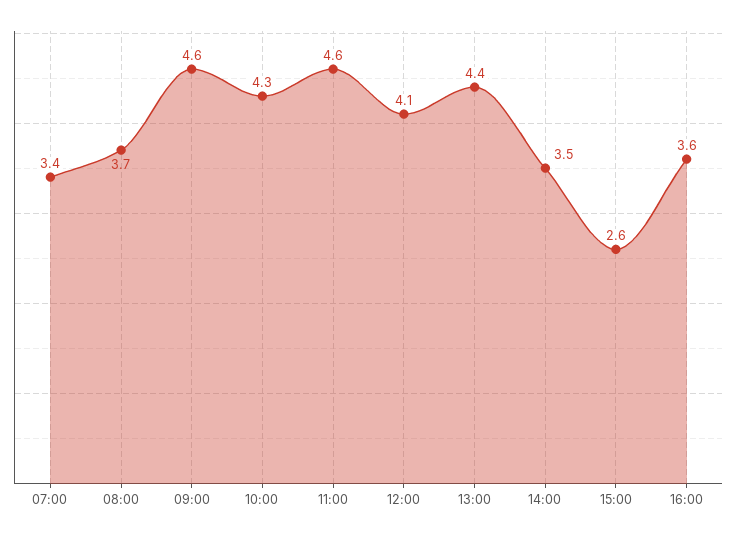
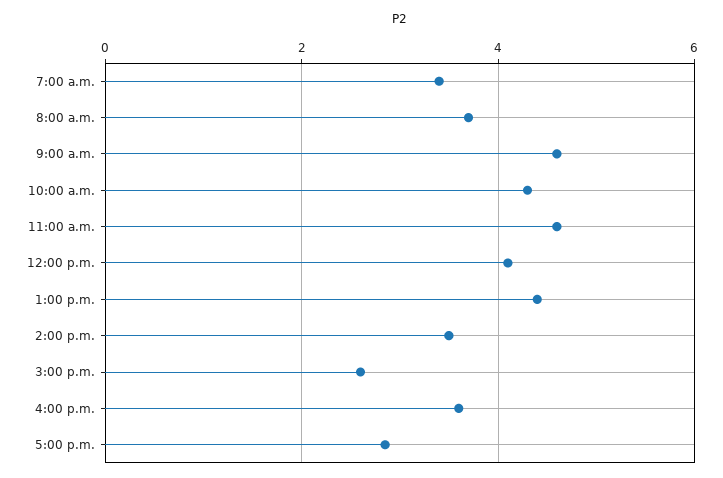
5:00 p.m.: none -> 2.8

